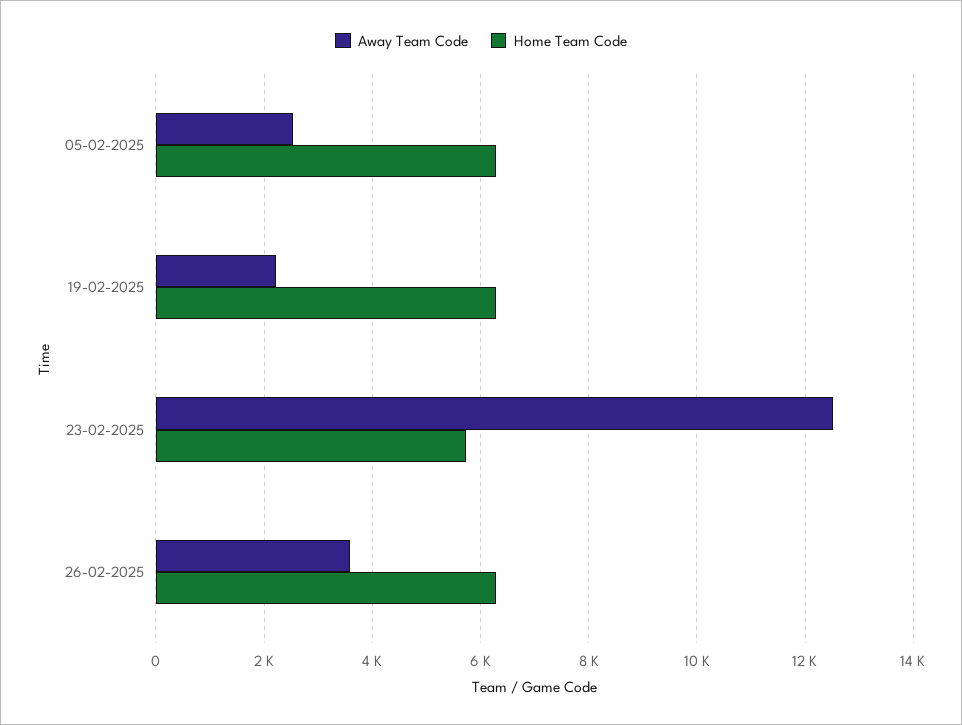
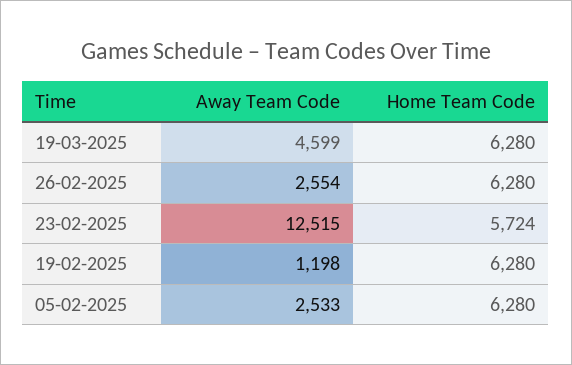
Away Team Code, 19-02-2025: 2200 -> 1198
Away Team Code, 26-02-2025: 3600 -> 2554
Away Team Code, 19-03-2025: none -> 4599
Home Team Code, 19-03-2025: none -> 6280

